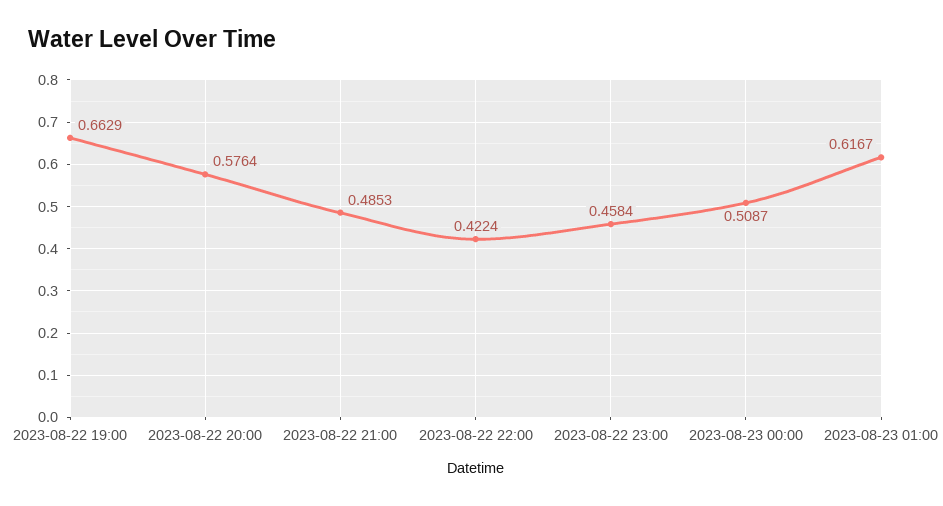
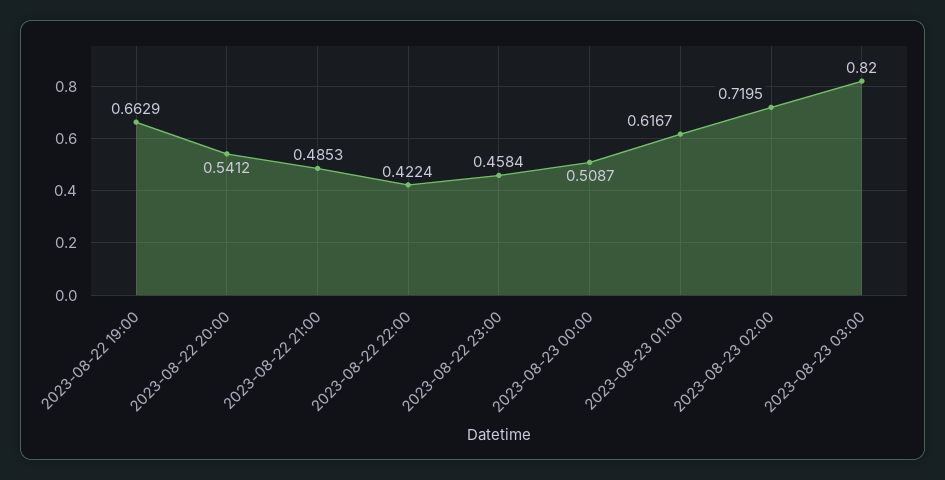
2023-08-22 20:00: 0.5764 -> 0.5412
2023-08-23 02:00: none -> 0.7195
2023-08-23 03:00: none -> 0.82

